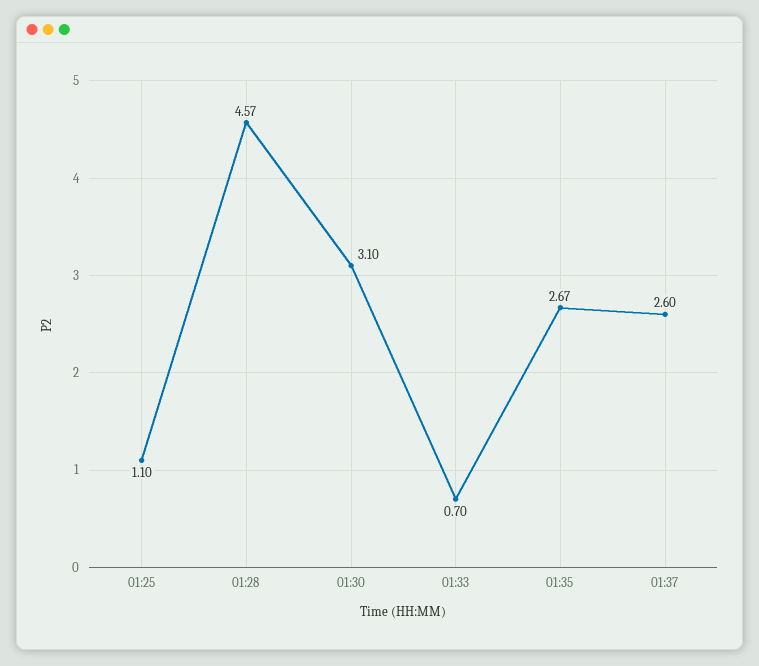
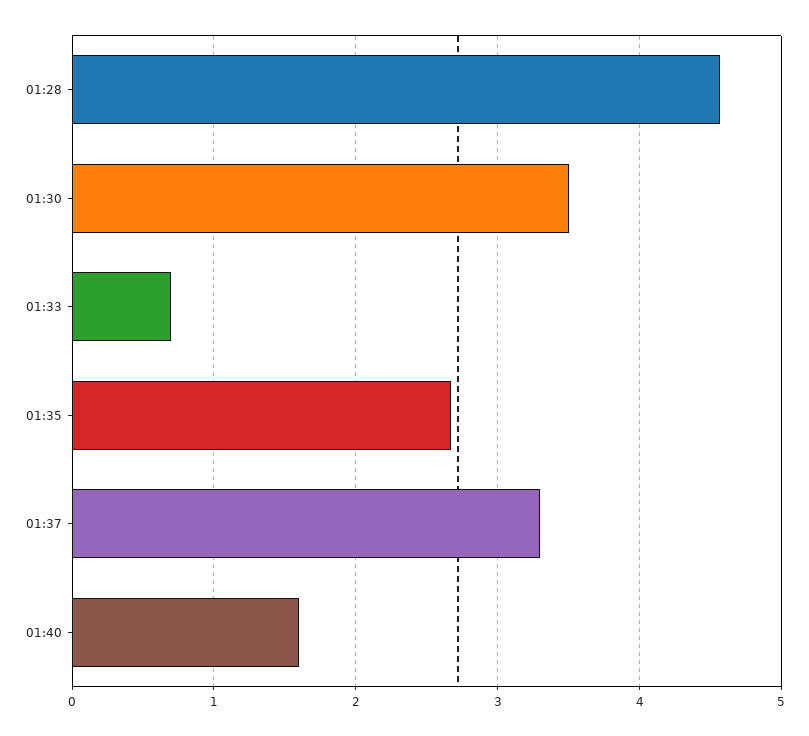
01:25: 1.1 -> none
01:30: 3.1 -> 3.5
01:37: 2.6 -> 3.3
01:40: none -> 1.6

